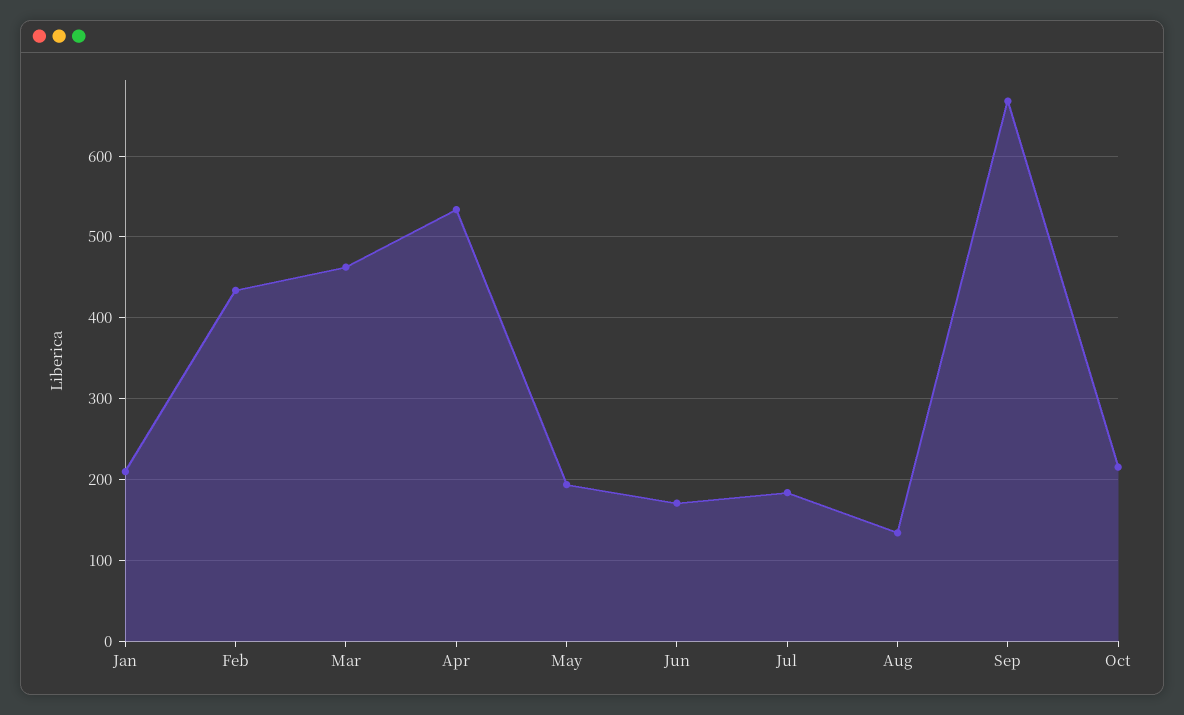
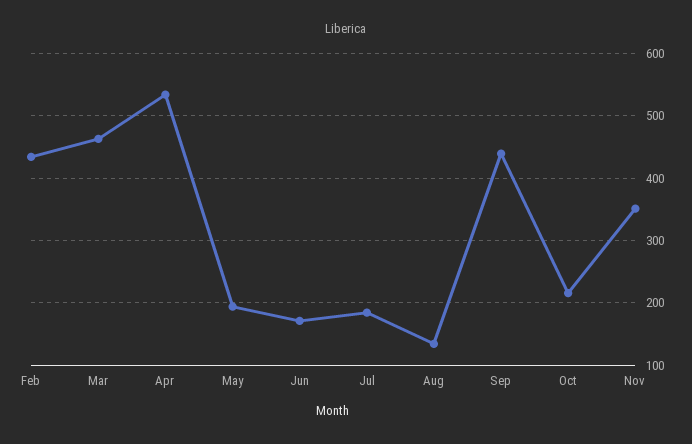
Jan: 210 -> none
Sep: 670 -> 440
Nov: none -> 350

